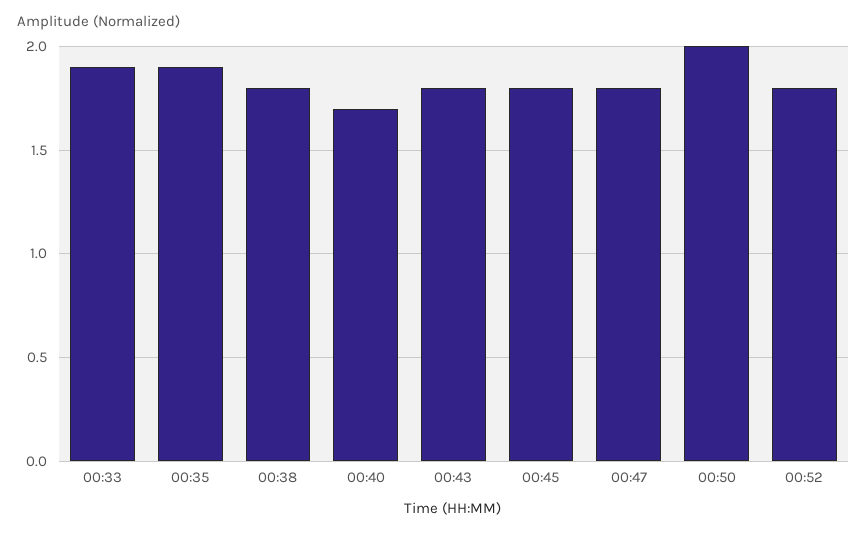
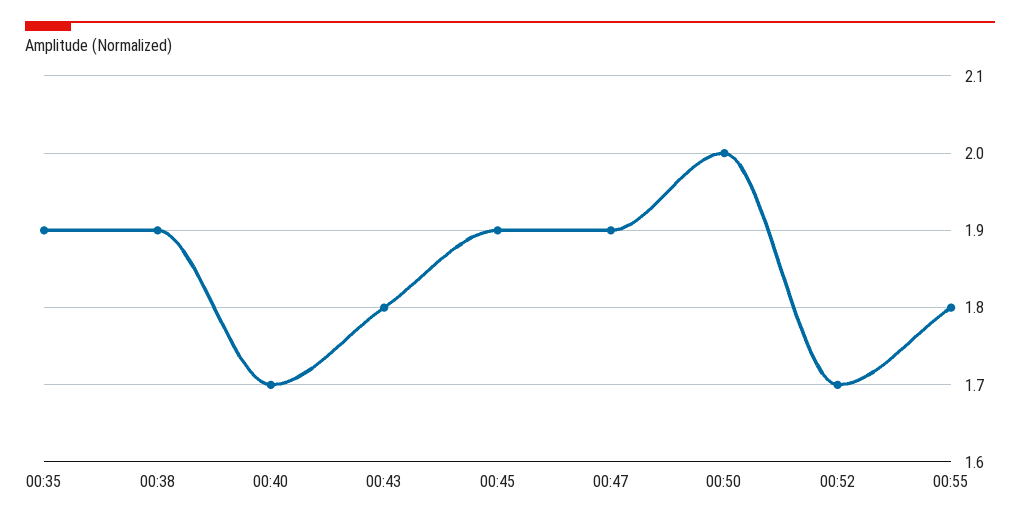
00:33: 1.9 -> none
00:38: 1.8 -> 1.9
00:45: 1.8 -> 1.9
00:47: 1.8 -> 1.9
00:52: 1.8 -> 1.7
00:55: none -> 1.8

